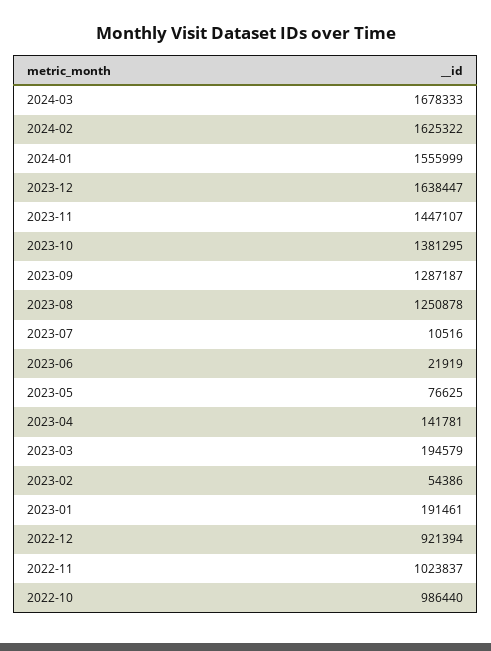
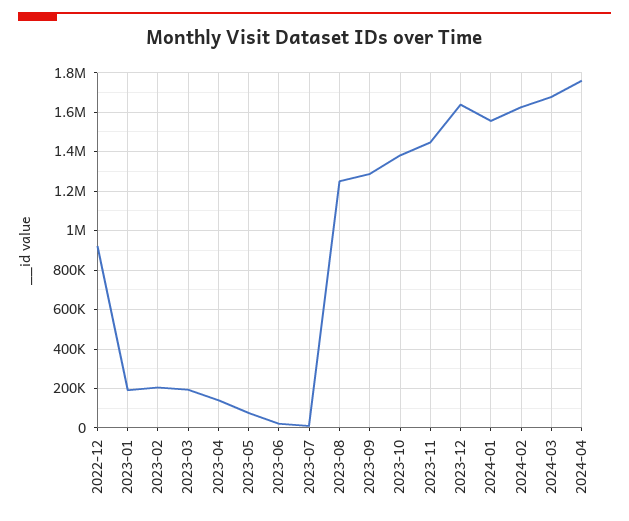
2023-02: 54386 -> 200000
2022-11: 1023837 -> none
2022-10: 986440 -> none
2024-04: none -> 1750000

